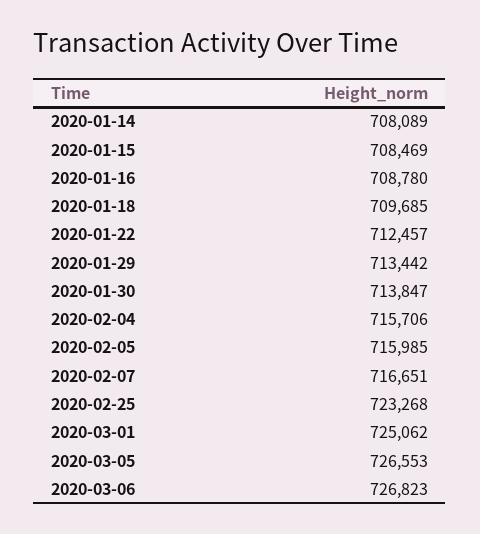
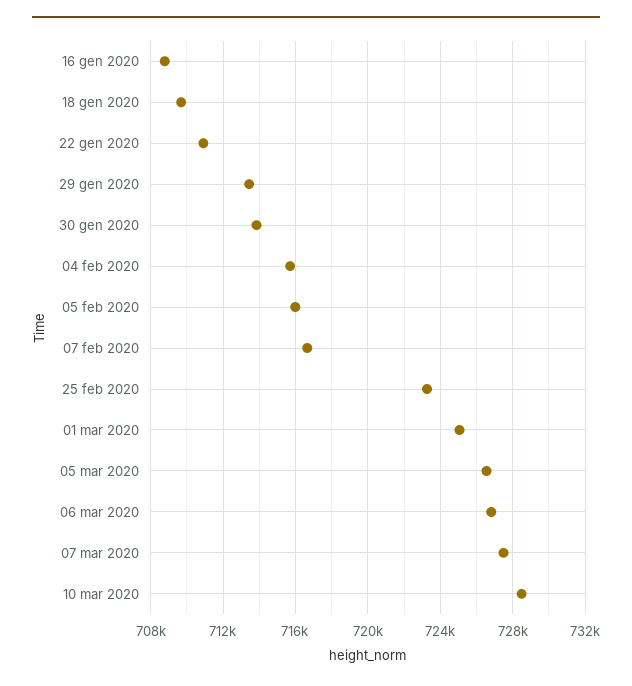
2020-01-14: 708089 -> none
2020-01-15: 708469 -> none
2020-01-22: 712457 -> 711000
07 mar 2020: none -> 727500
10 mar 2020: none -> 728500

